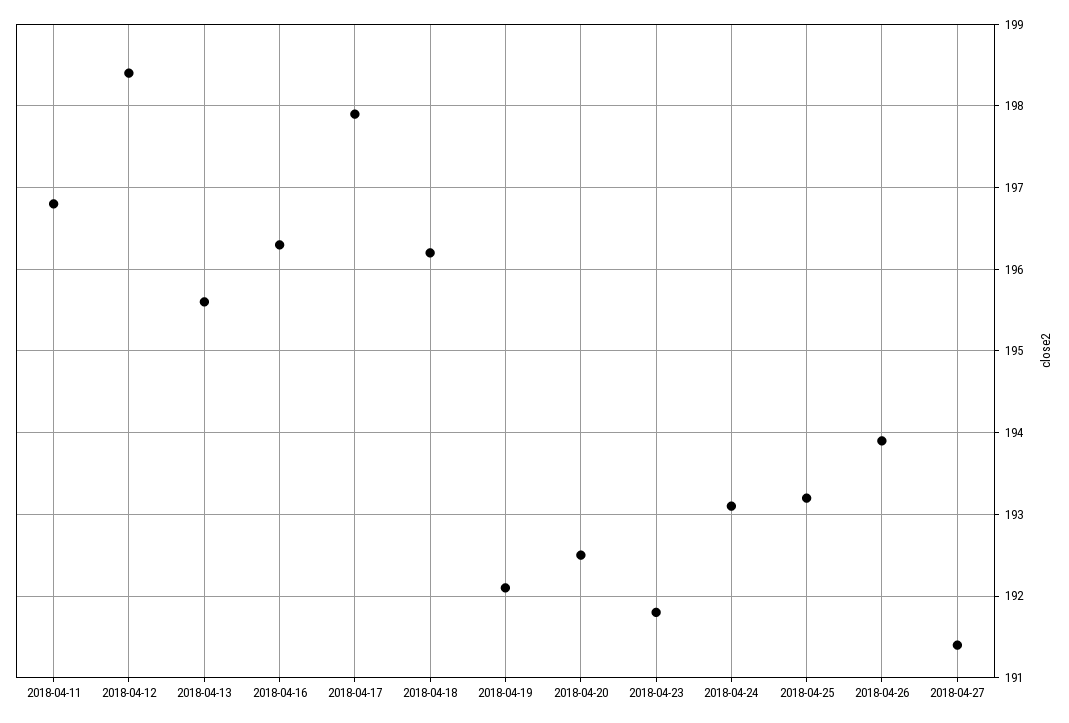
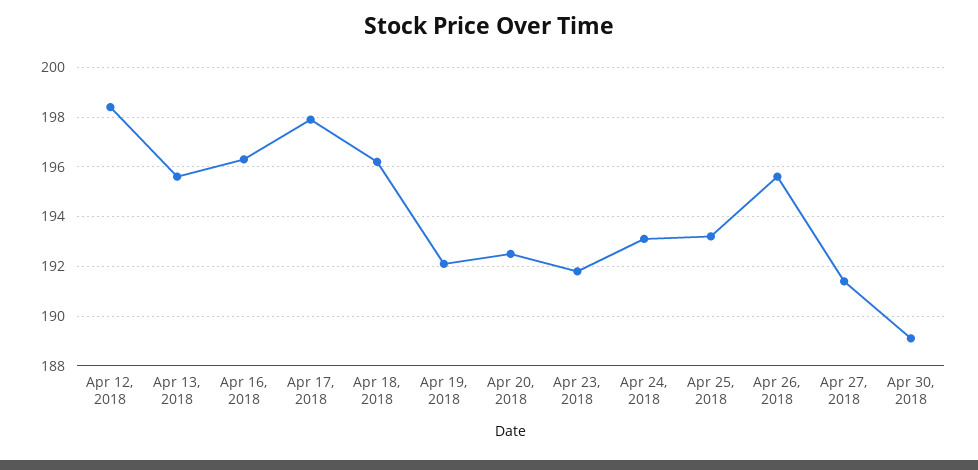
2018-04-11: 196.8 -> none
2018-04-26: 193.9 -> 195.5
Apr 30, 2018: none -> 189

